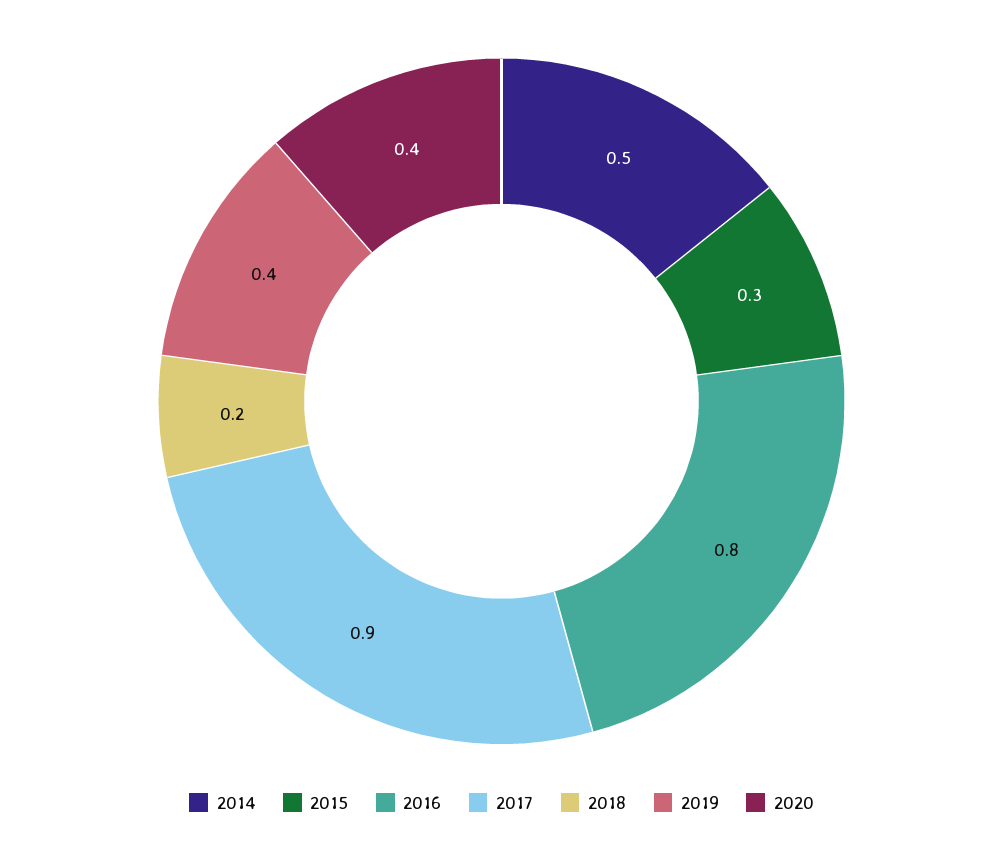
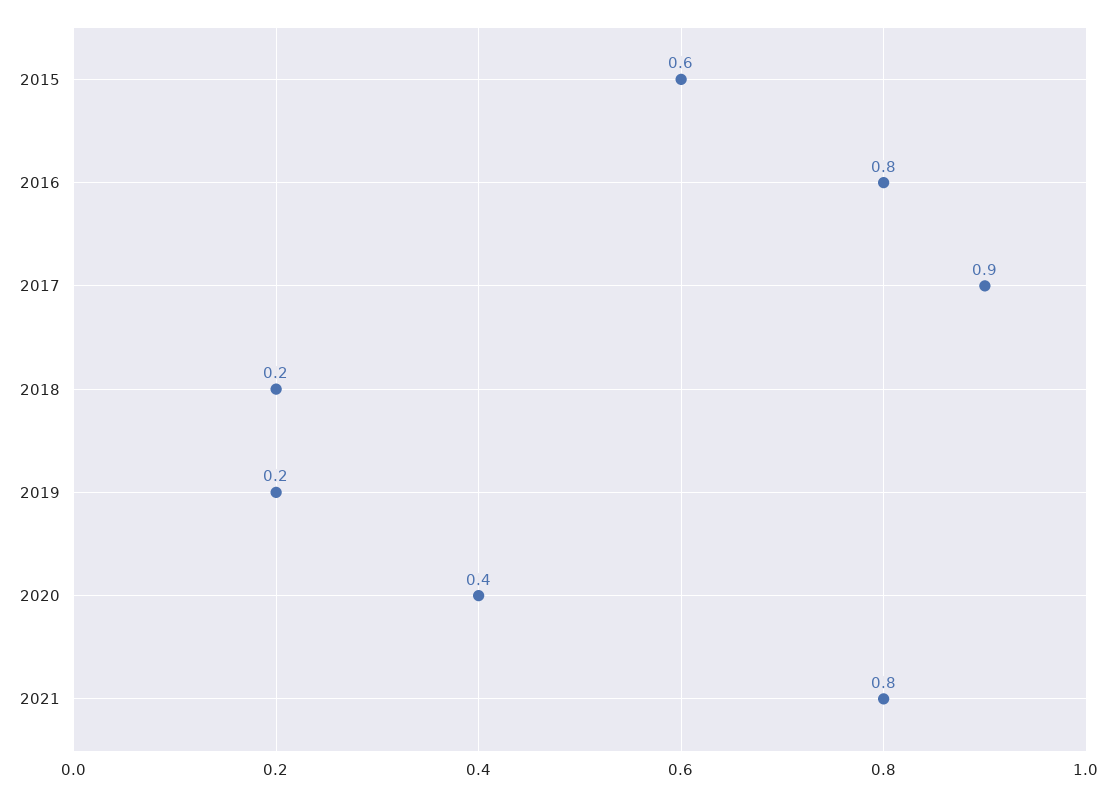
2014: 0.5 -> none
2015: 0.3 -> 0.6
2019: 0.4 -> 0.2
2021: none -> 0.8

